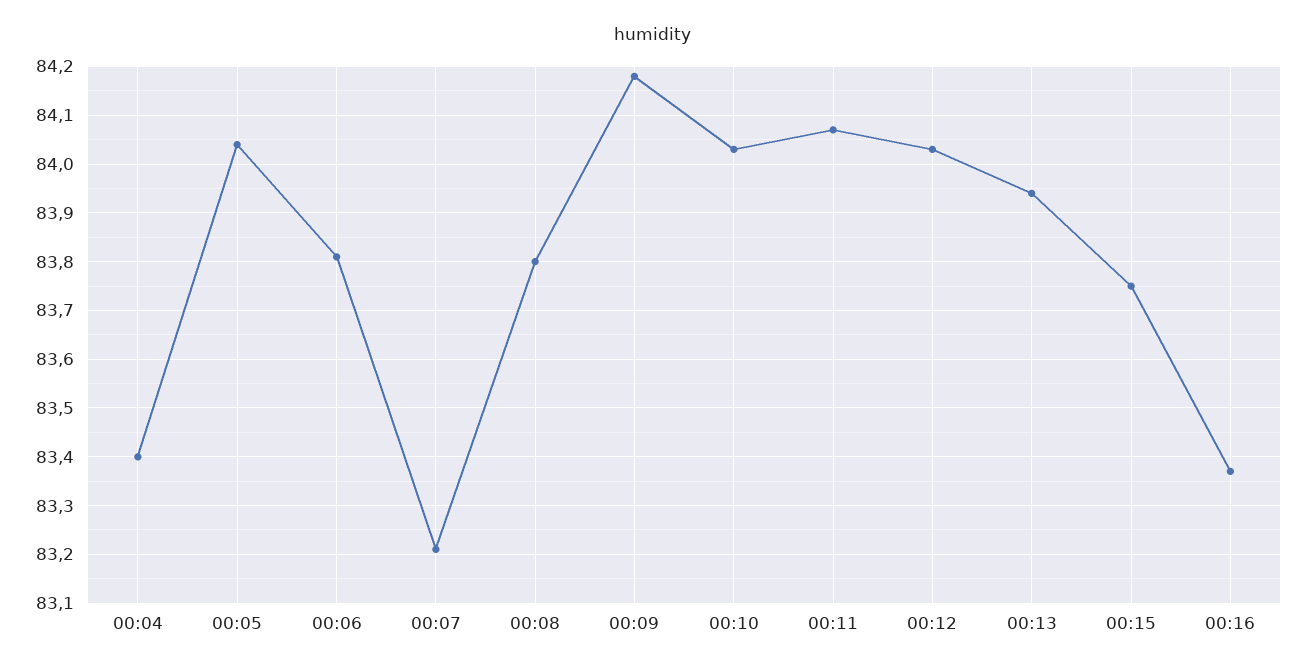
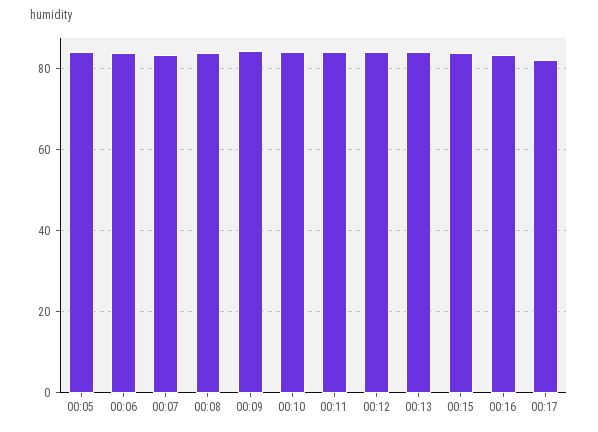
00:04: 83.4 -> none
00:17: none -> 82

